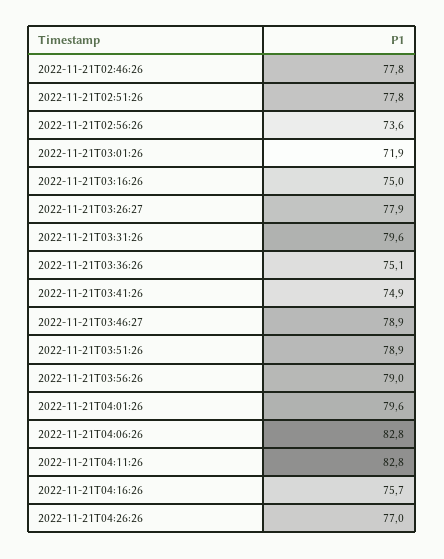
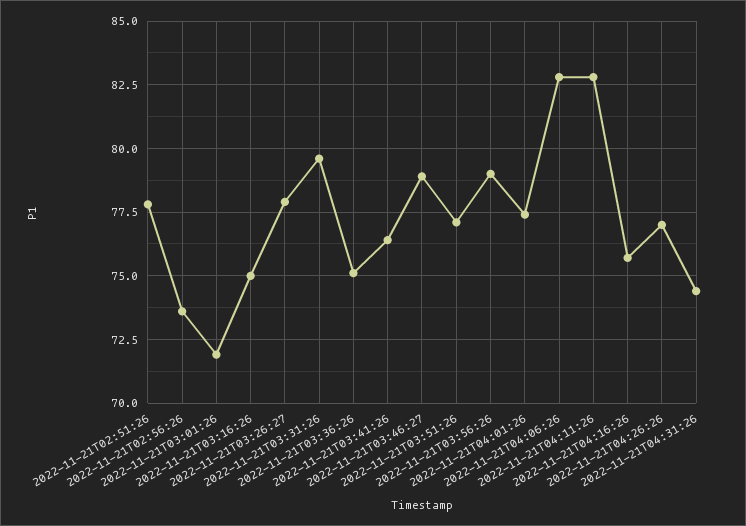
2022-11-21T02:46:26: 77.8 -> none
2022-11-21T03:41:26: 74.9 -> 76.5
2022-11-21T03:51:26: 78.9 -> 77
2022-11-21T04:01:26: 79.6 -> 77.5
2022-11-21T04:31:26: none -> 74.5

